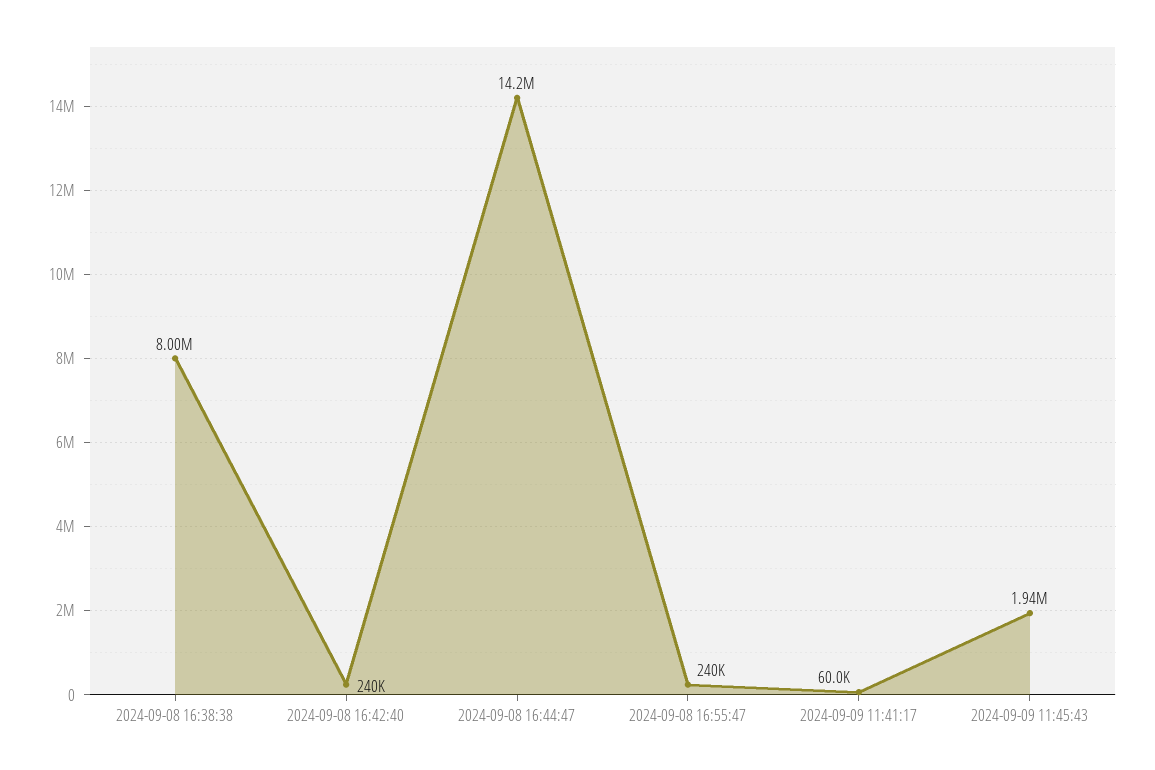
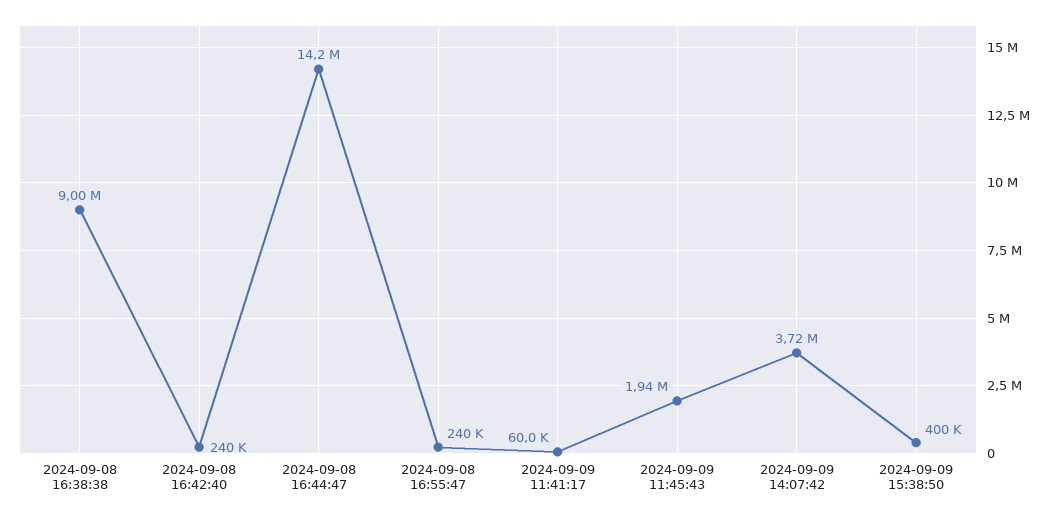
2024-09-08 16:38:38: 8000000 -> 9000000
2024-09-09 14:07:42: none -> 3720000
2024-09-09 15:38:50: none -> 400000

